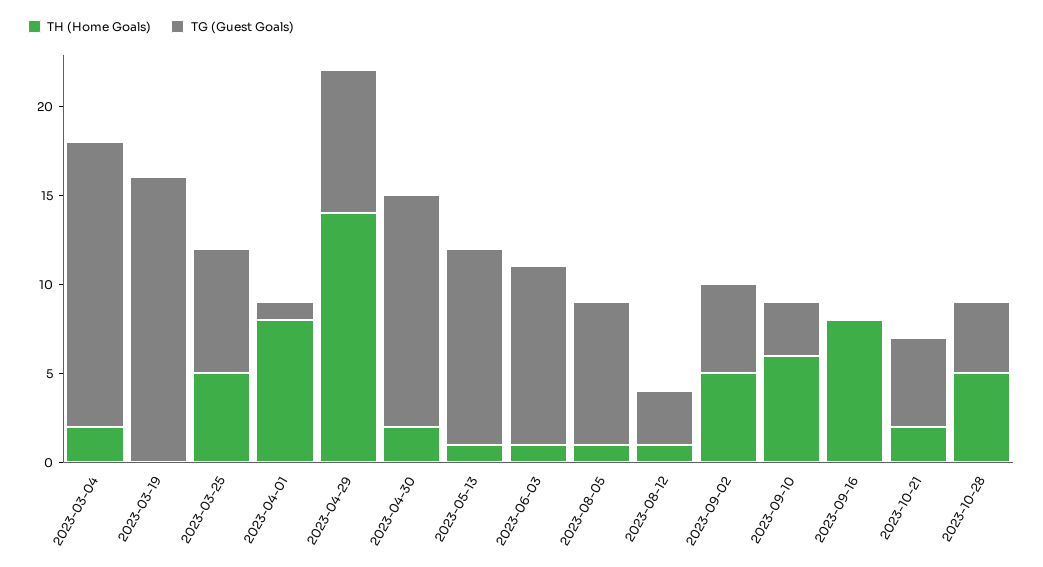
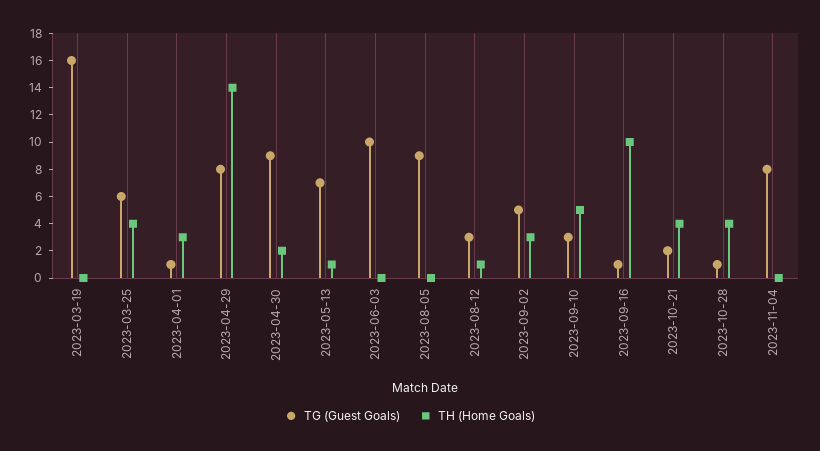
TH (Home Goals), 2023-03-04: 2 -> none
TG (Guest Goals), 2023-03-04: 16 -> none
TH (Home Goals), 2023-03-25: 5 -> 4
TG (Guest Goals), 2023-03-25: 7 -> 6
TH (Home Goals), 2023-04-01: 8 -> 3
TG (Guest Goals), 2023-04-30: 13 -> 9
TG (Guest Goals), 2023-05-13: 11 -> 7
TH (Home Goals), 2023-06-03: 1 -> 0
TH (Home Goals), 2023-08-05: 1 -> 0
TG (Guest Goals), 2023-08-05: 8 -> 9
TH (Home Goals), 2023-09-02: 5 -> 3
TH (Home Goals), 2023-09-10: 6 -> 5
TH (Home Goals), 2023-09-16: 8 -> 10
TG (Guest Goals), 2023-09-16: 0 -> 1
TH (Home Goals), 2023-10-21: 2 -> 4
TG (Guest Goals), 2023-10-21: 5 -> 2
TH (Home Goals), 2023-10-28: 5 -> 4
TG (Guest Goals), 2023-10-28: 4 -> 1
TG (Guest Goals), 2023-11-04: none -> 8
TH (Home Goals), 2023-11-04: none -> 0

